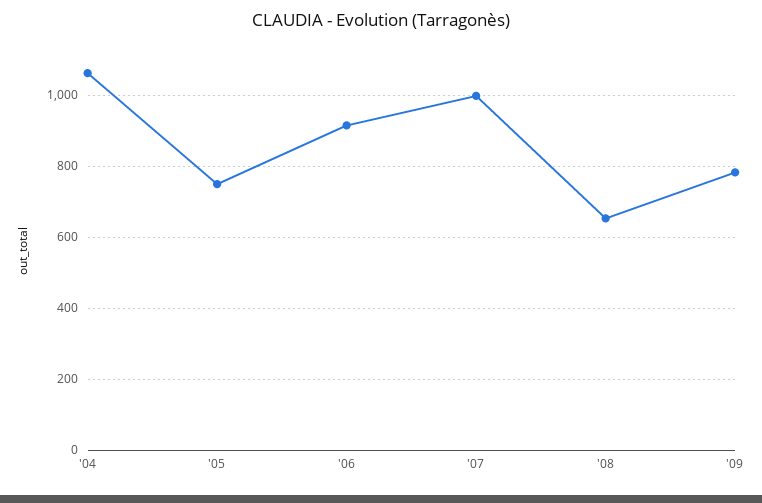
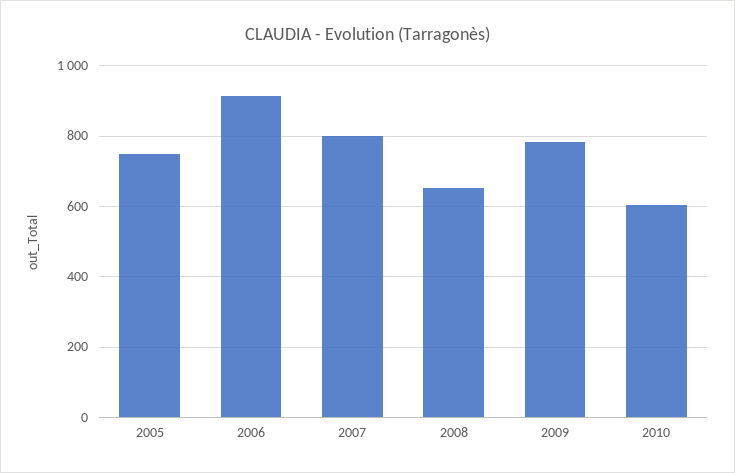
'04: 1060 -> none
'07: 1000 -> 800
2010: none -> 600

